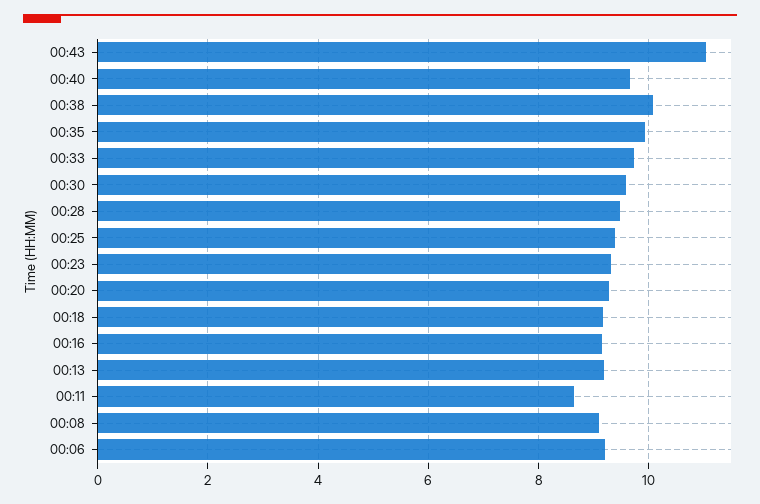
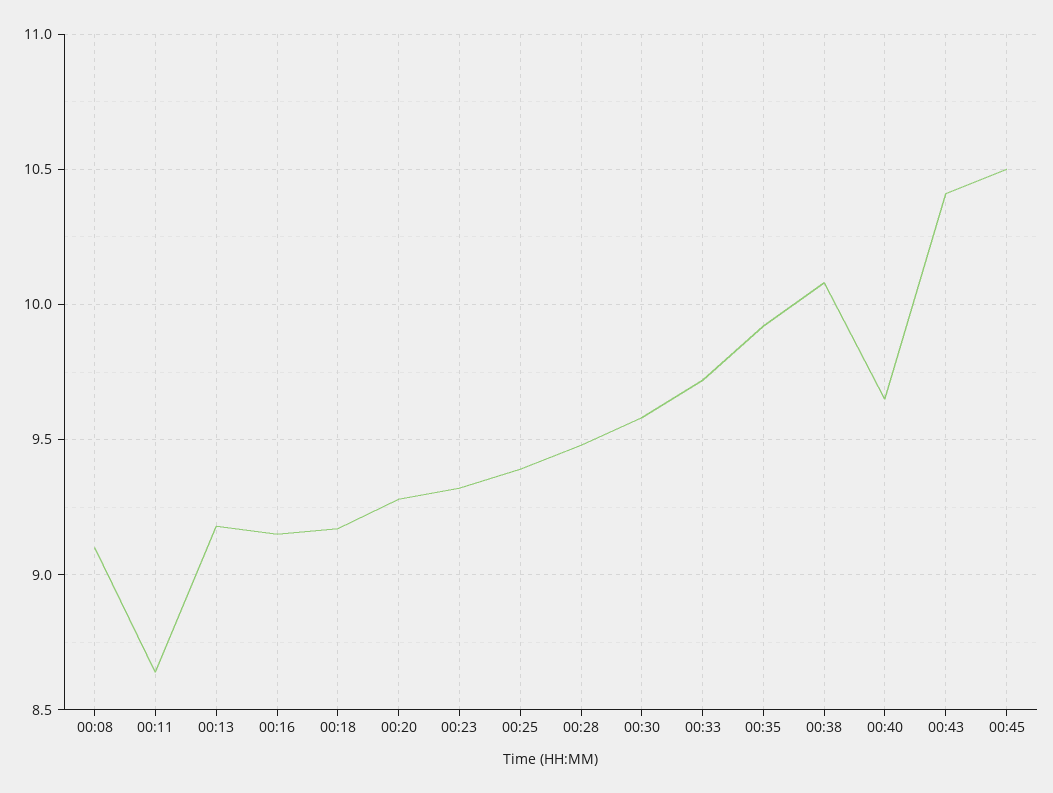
00:43: 11 -> 10.4
00:06: 9.2 -> none
00:45: none -> 10.5

